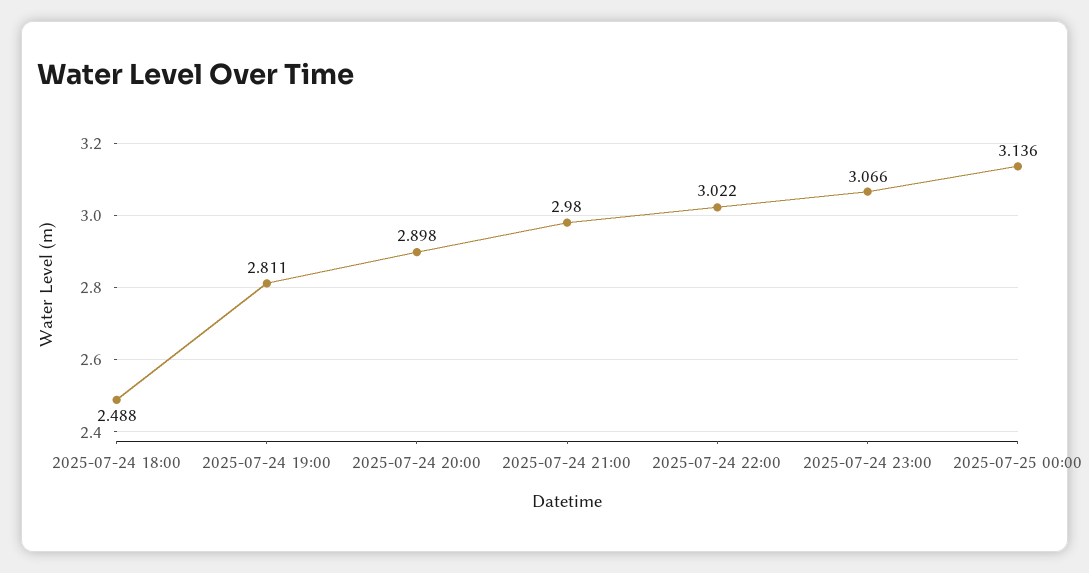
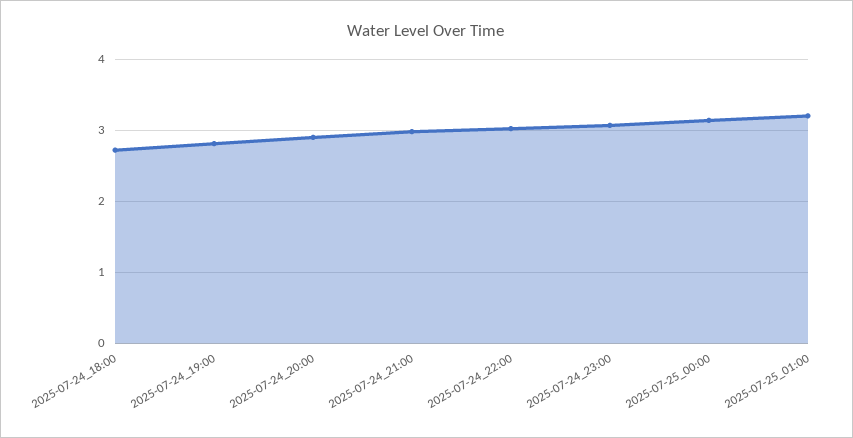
2025-07-24 18:00: 2.488 -> 2.7
2025-07-25_01:00: none -> 3.2

